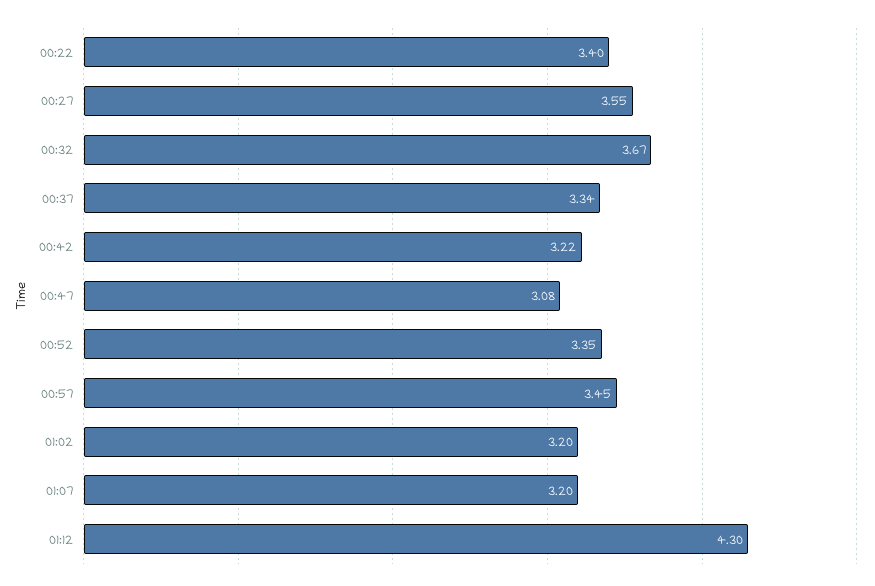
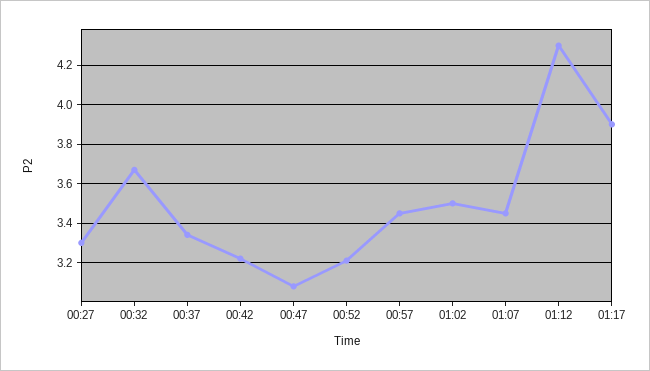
00:22: 3.4 -> none
00:27: 3.55 -> 3.3
00:52: 3.35 -> 3.2
01:02: 3.2 -> 3.5
01:07: 3.2 -> 3.45
01:17: none -> 3.9

